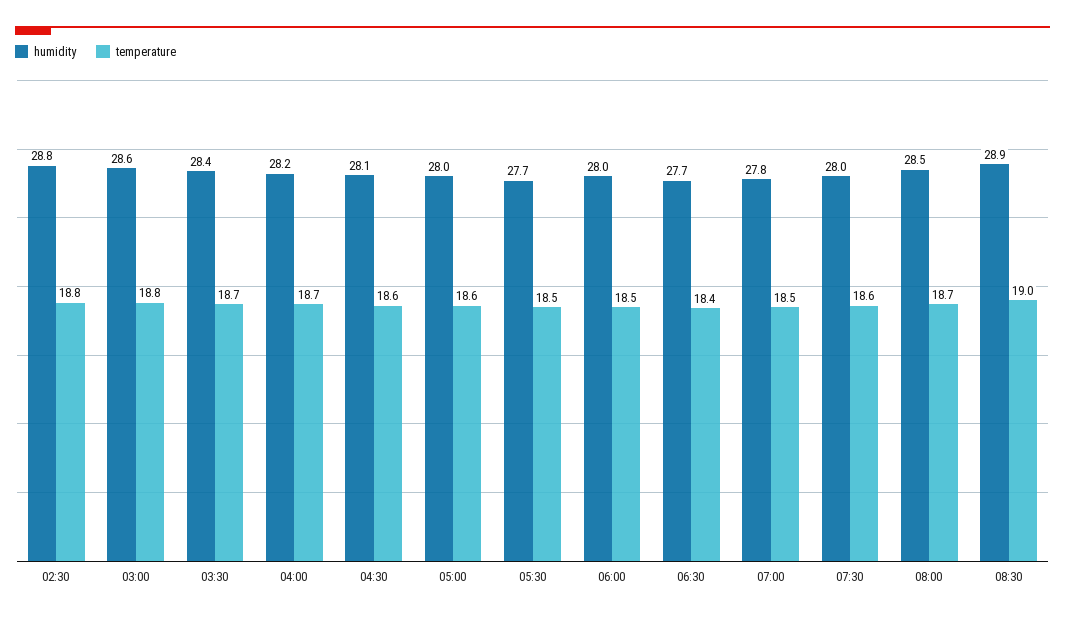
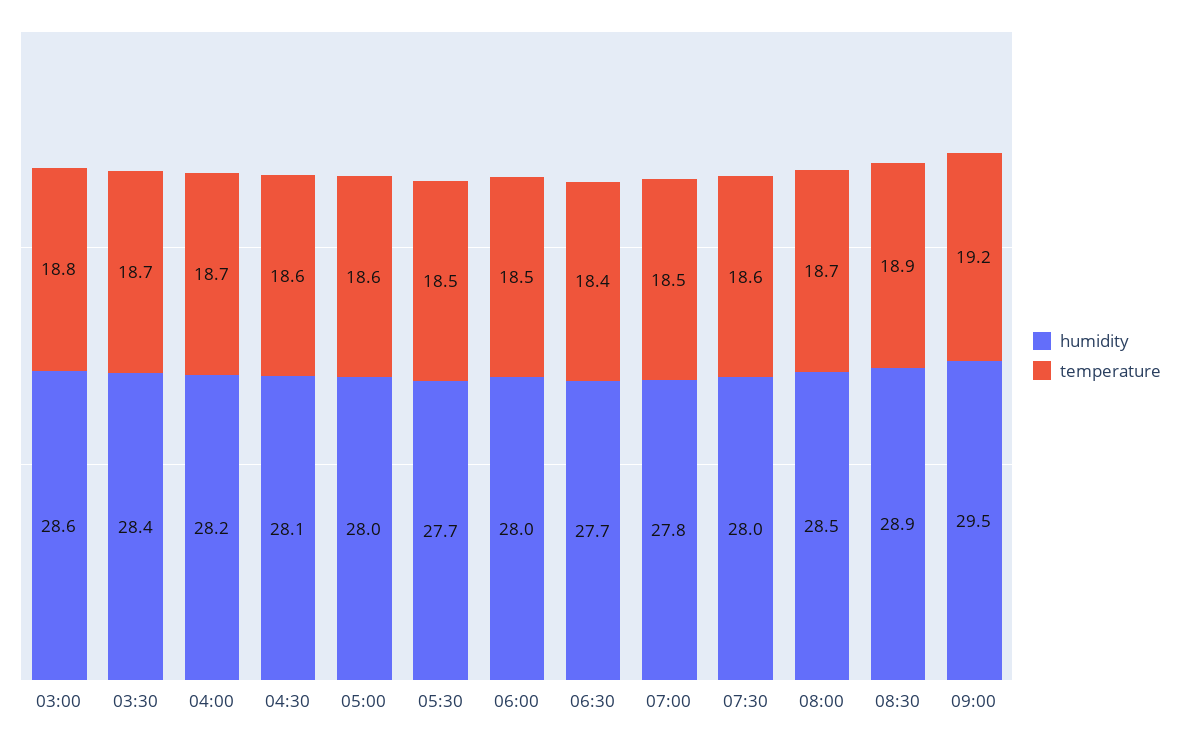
humidity, 02:30: 28.8 -> none
temperature, 02:30: 18.8 -> none
temperature, 08:30: 19 -> 18.9
humidity, 09:00: none -> 29.5
temperature, 09:00: none -> 19.2

